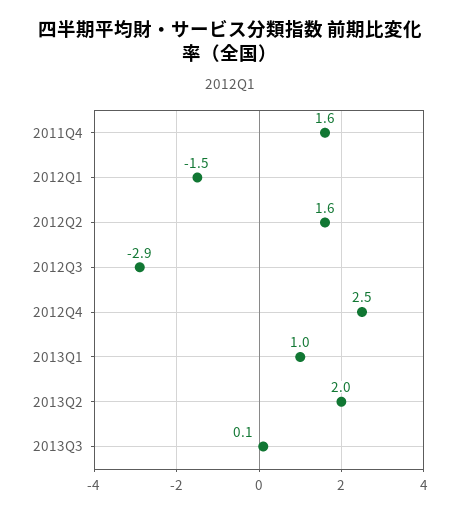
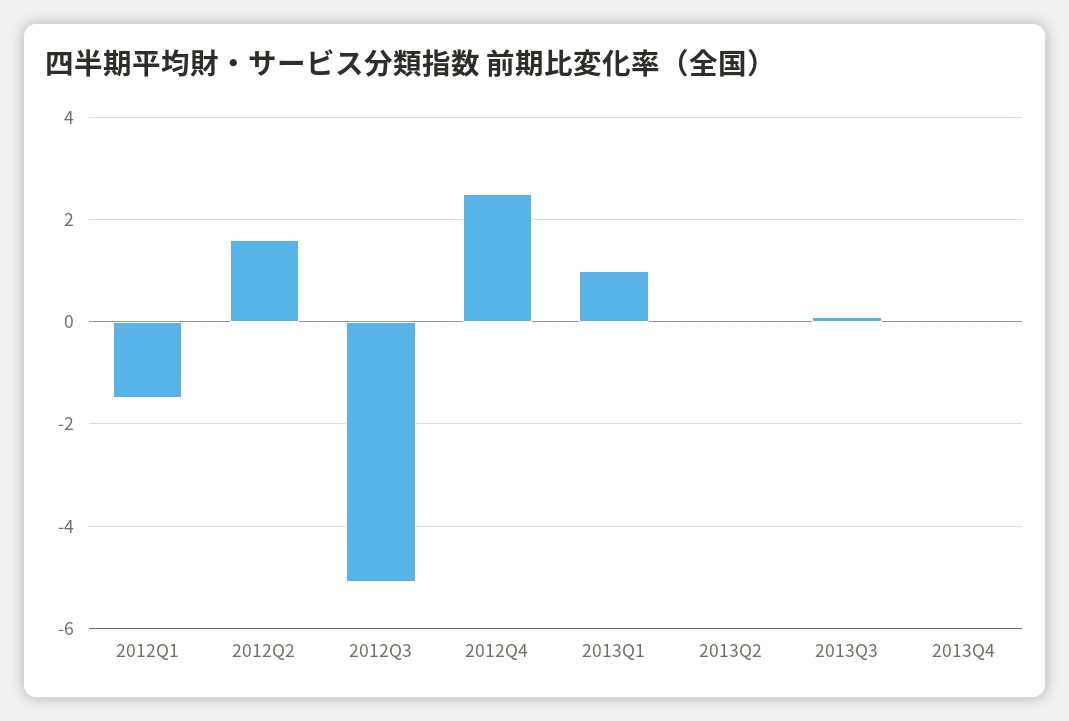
2011Q4: 1.6 -> none
2012Q3: -2.9 -> -5
2013Q2: 2 -> 0
2013Q4: none -> 0

